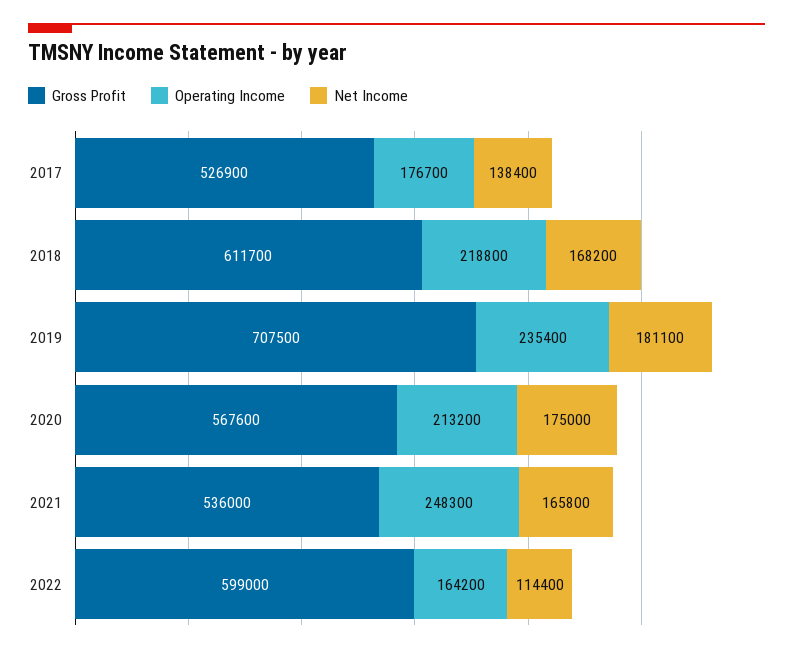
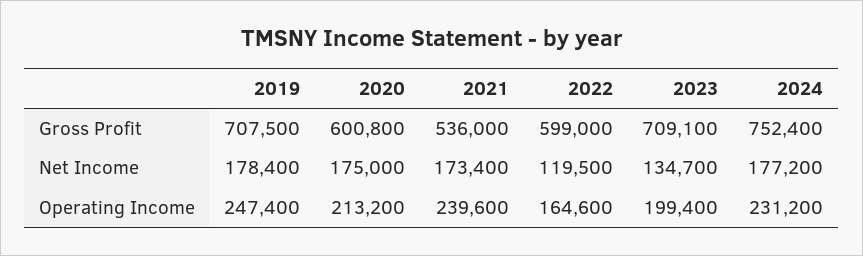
Gross Profit, 2017: 526900 -> none
Operating Income, 2017: 176700 -> none
Net Income, 2017: 138400 -> none
Gross Profit, 2018: 611700 -> none
Operating Income, 2018: 218800 -> none
Net Income, 2018: 168200 -> none
Operating Income, 2019: 235400 -> 247400
Net Income, 2019: 181100 -> 178400
Gross Profit, 2020: 567600 -> 600800
Operating Income, 2021: 248300 -> 239600
Net Income, 2021: 165800 -> 173400
Operating Income, 2022: 164200 -> 164600
Net Income, 2022: 114400 -> 119500
Gross Profit, 2023: none -> 709100
Gross Profit, 2024: none -> 752400
Net Income, 2023: none -> 134700
Net Income, 2024: none -> 177200
Operating Income, 2023: none -> 199400
Operating Income, 2024: none -> 231200

